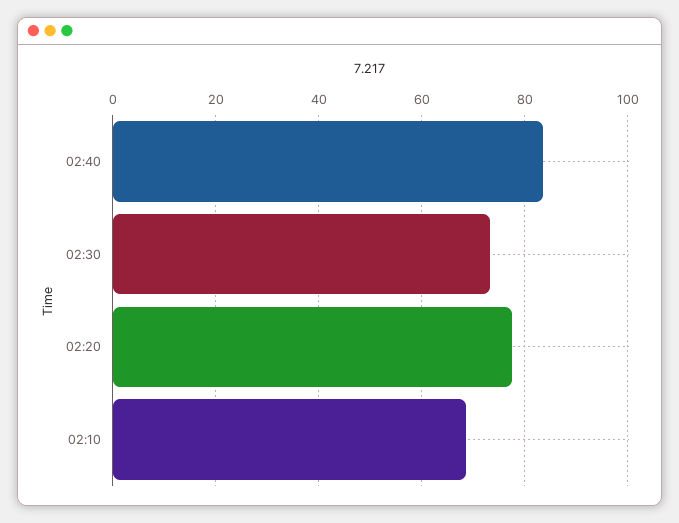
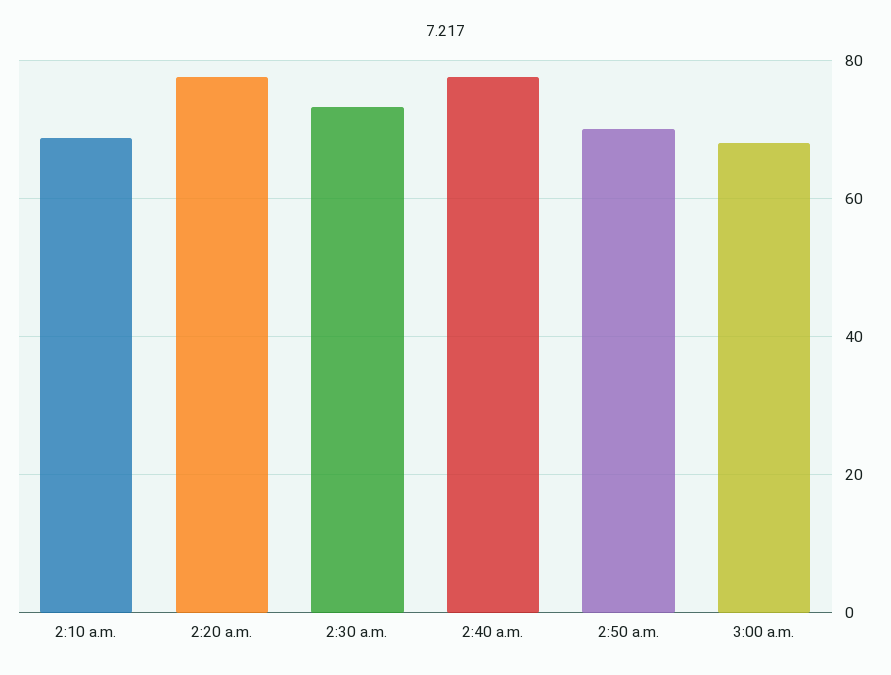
02:40: 84 -> 78
2:50 a.m.: none -> 70
3:00 a.m.: none -> 68

